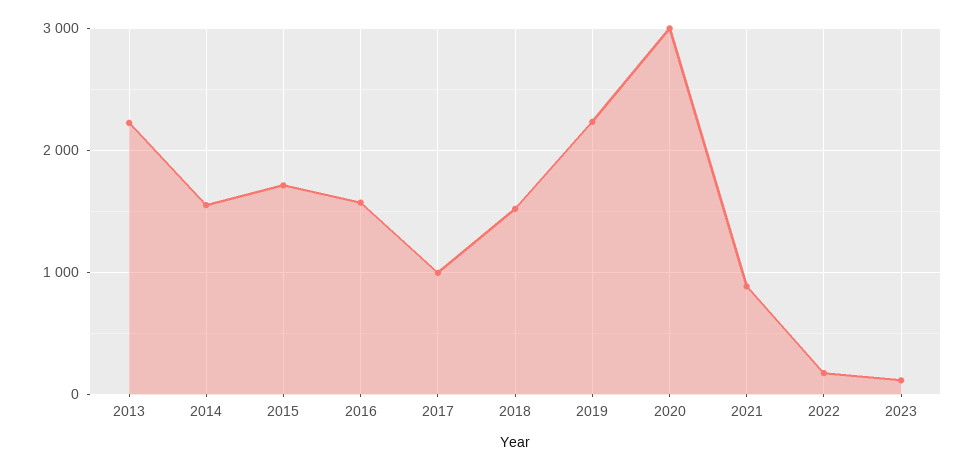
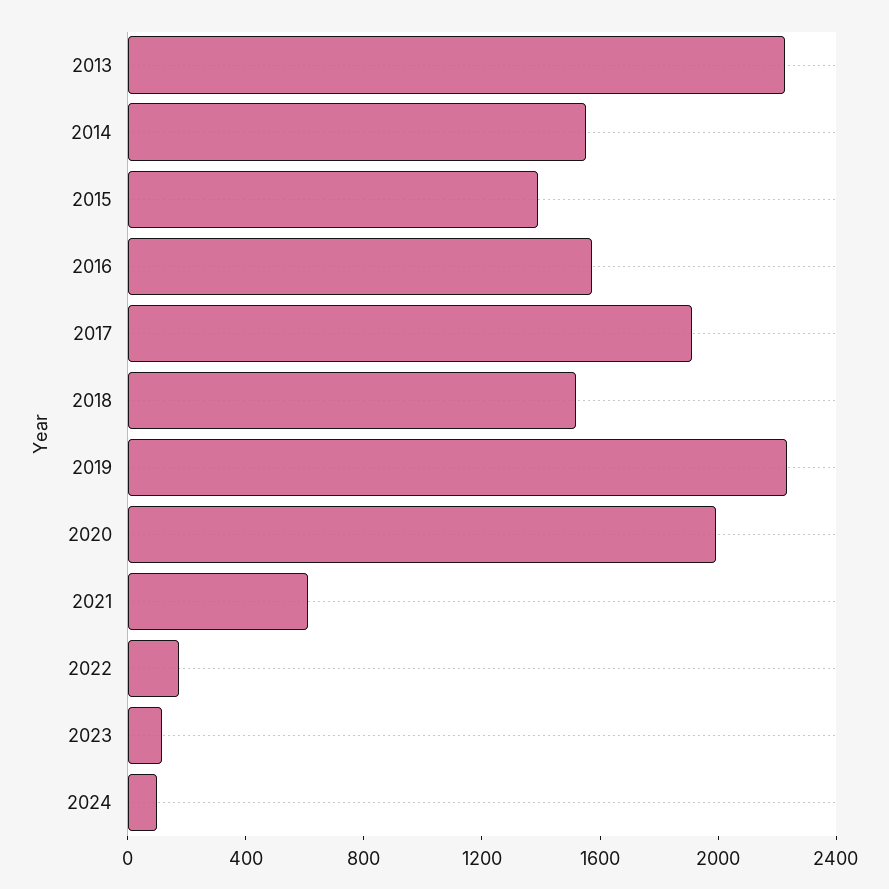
2015: 1700 -> 1400
2017: 1000 -> 1900
2020: 3000 -> 2000
2021: 900 -> 600
2024: none -> 100

